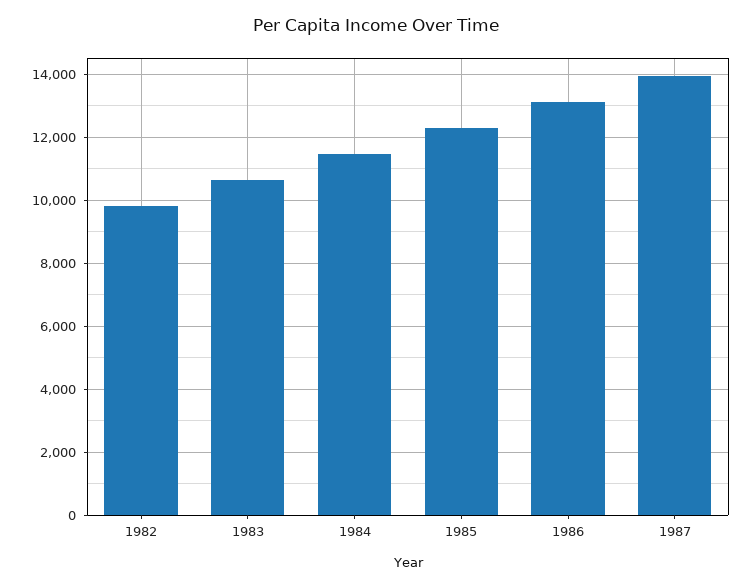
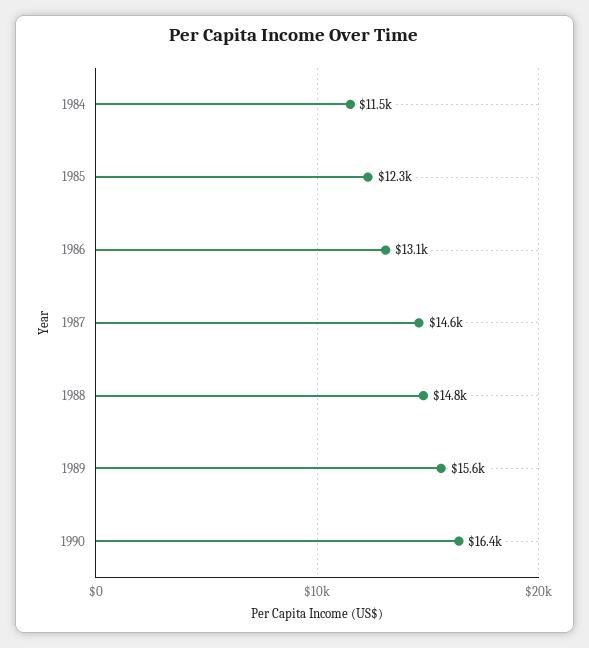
1982: 9800 -> none
1983: 10600 -> none
1987: 14000 -> 14600
1988: none -> 14800
1989: none -> 15600
1990: none -> 16400

